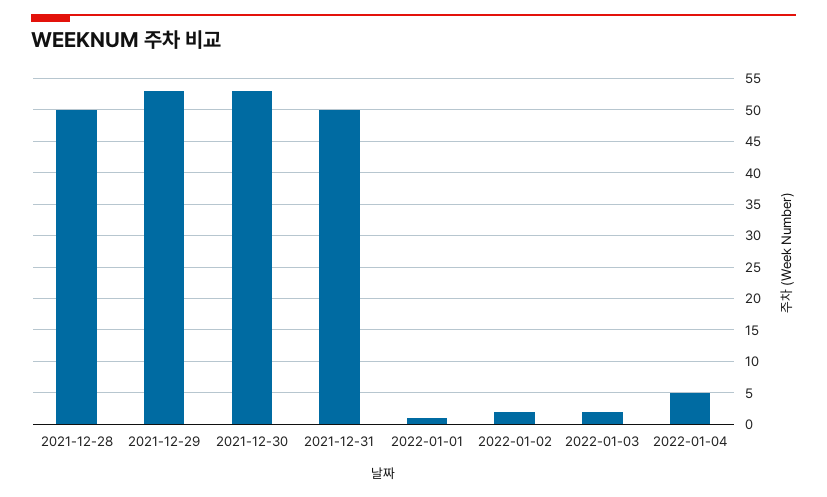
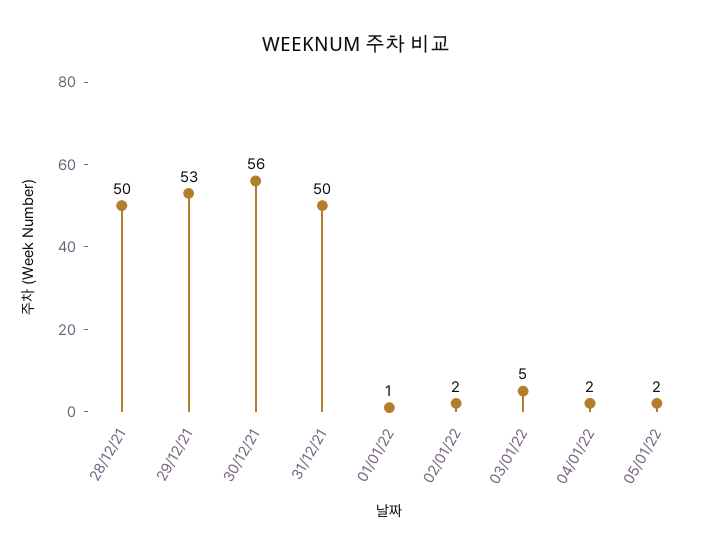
2021-12-30: 53 -> 56
2022-01-03: 2 -> 5
2022-01-04: 5 -> 2
05/01/22: none -> 2

